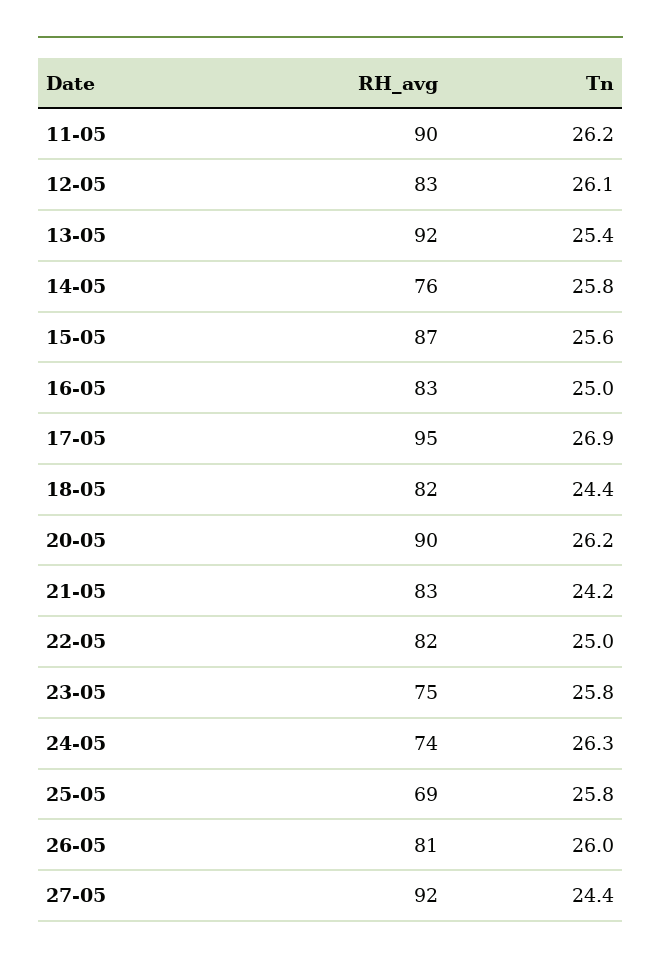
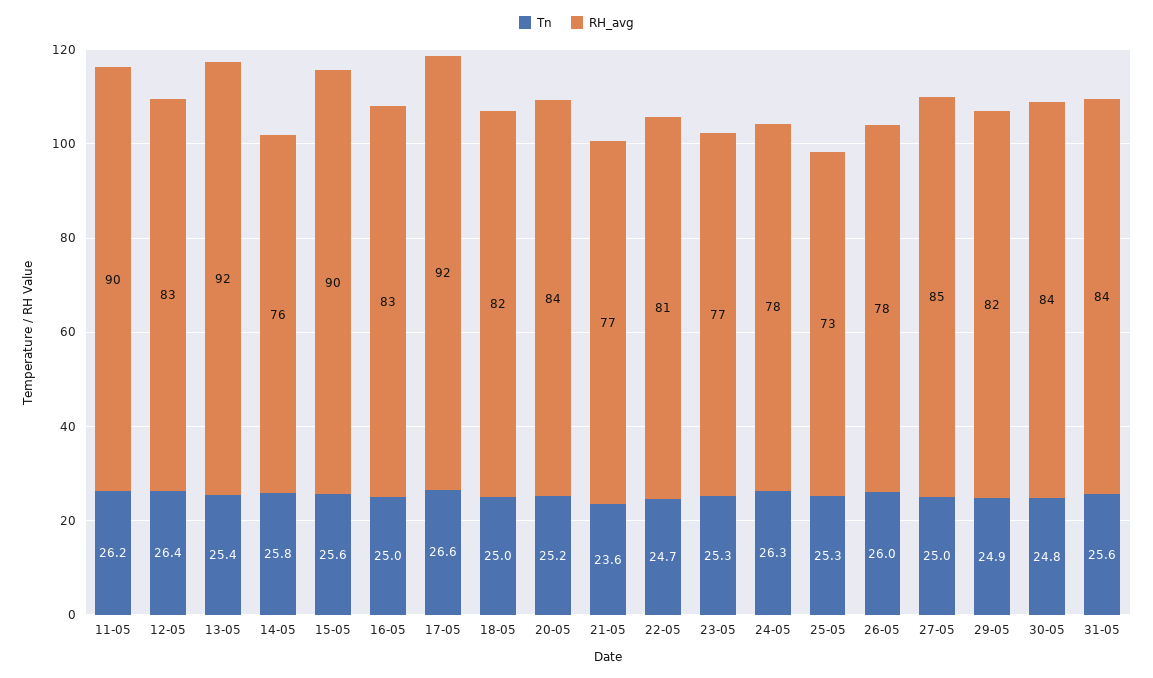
Tn, 12-05: 26.1 -> 26.4
RH_avg, 15-05: 87 -> 90
RH_avg, 17-05: 95 -> 92
Tn, 17-05: 26.9 -> 26.6
Tn, 18-05: 24.4 -> 25
RH_avg, 20-05: 90 -> 84
Tn, 20-05: 26.2 -> 25.2
RH_avg, 21-05: 83 -> 77
Tn, 21-05: 24.2 -> 23.6
RH_avg, 22-05: 82 -> 81
Tn, 22-05: 25 -> 24.7
RH_avg, 23-05: 75 -> 77
Tn, 23-05: 25.8 -> 25.3
RH_avg, 24-05: 74 -> 78
RH_avg, 25-05: 69 -> 73
Tn, 25-05: 25.8 -> 25.3
RH_avg, 26-05: 81 -> 78
RH_avg, 27-05: 92 -> 85
Tn, 27-05: 24.4 -> 25
Tn, 29-05: none -> 24.9
RH_avg, 29-05: none -> 82
Tn, 30-05: none -> 24.8
RH_avg, 30-05: none -> 84
Tn, 31-05: none -> 25.6
RH_avg, 31-05: none -> 84

